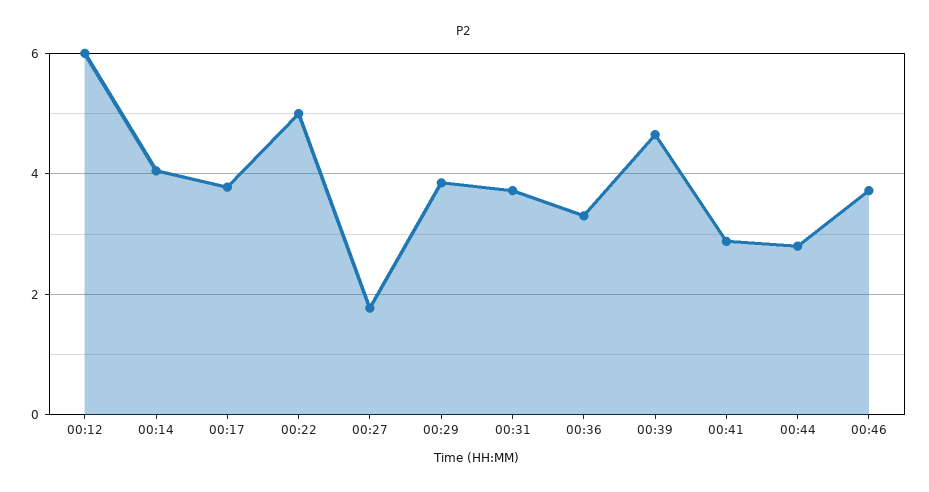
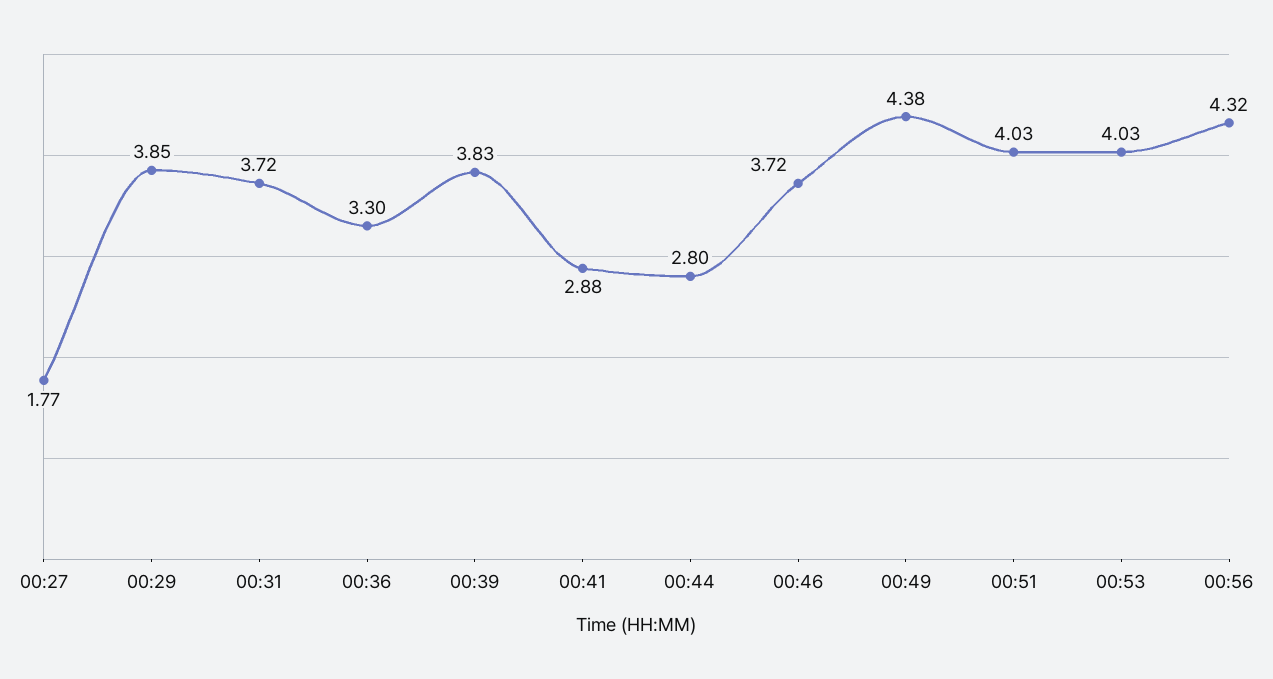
00:12: 6 -> none
00:14: 4 -> none
00:17: 3.8 -> none
00:22: 5 -> none
00:39: 4.6 -> 3.83
00:49: none -> 4.38
00:51: none -> 4.03
00:53: none -> 4.03
00:56: none -> 4.32

